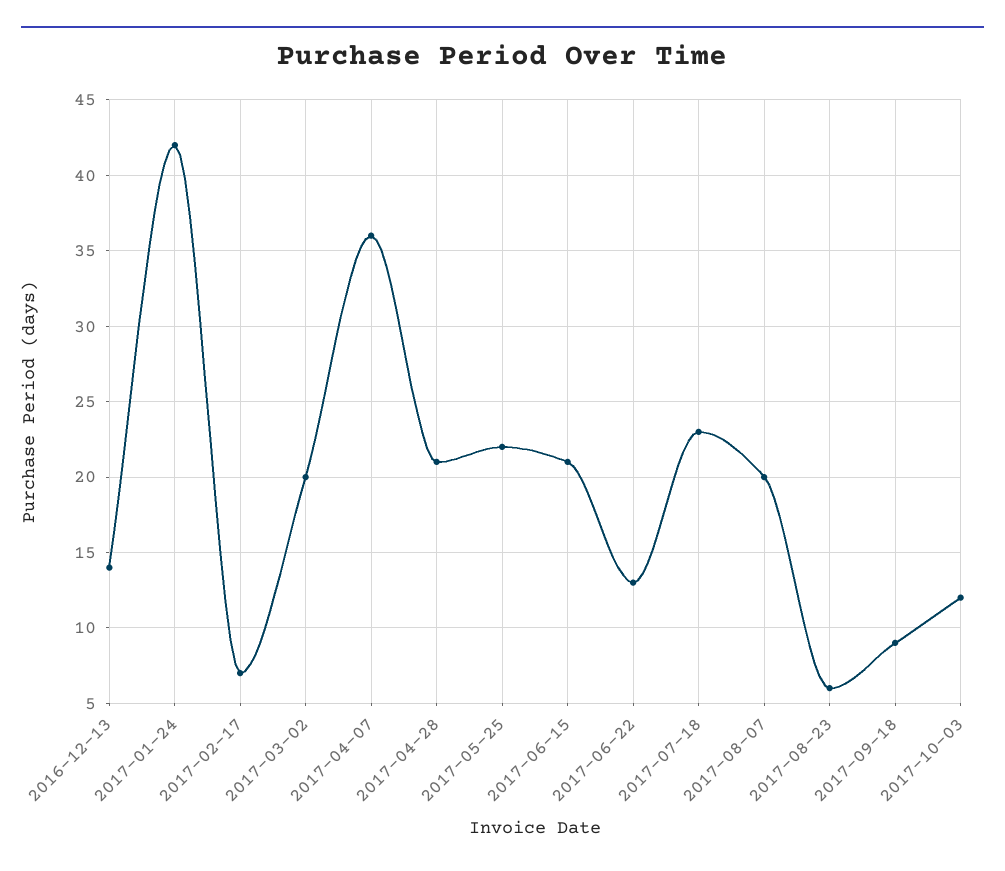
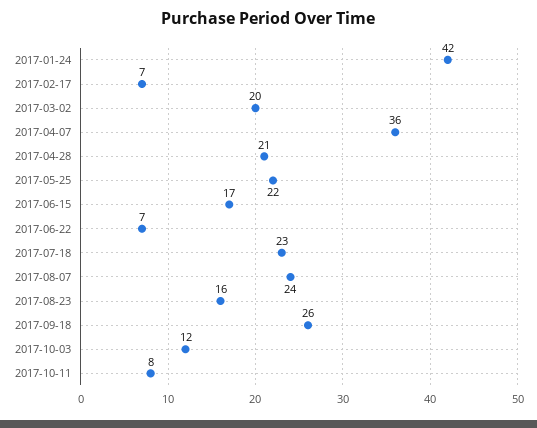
2016-12-13: 14 -> none
2017-06-15: 21 -> 17
2017-06-22: 13 -> 7
2017-08-07: 20 -> 24
2017-08-23: 6 -> 16
2017-09-18: 9 -> 26
2017-10-11: none -> 8

